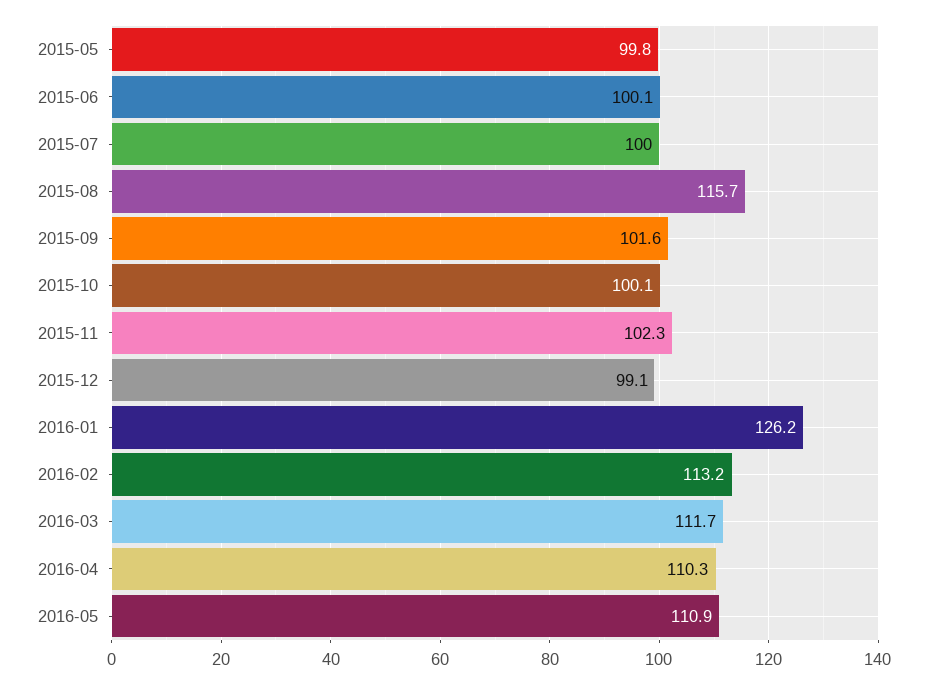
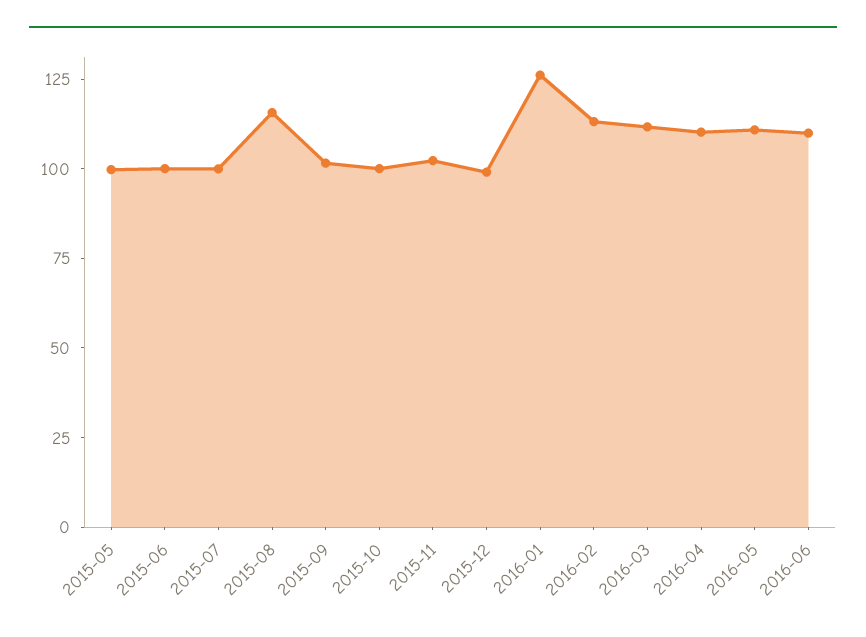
2016-06: none -> 110

